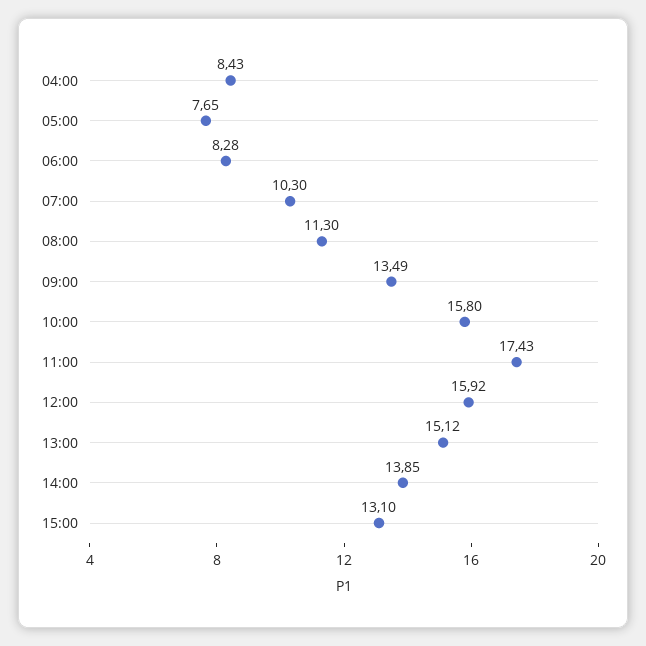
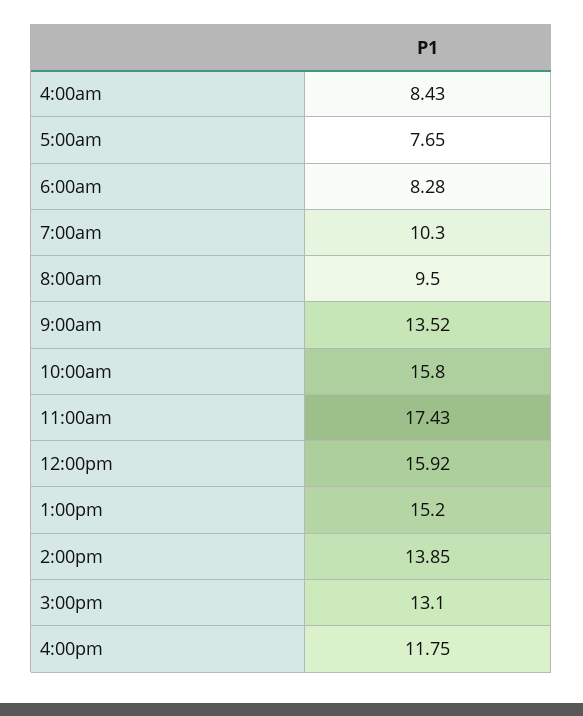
08:00: 11.3 -> 9.5
09:00: 13.49 -> 13.52
13:00: 15.12 -> 15.2
4:00pm: none -> 11.75

